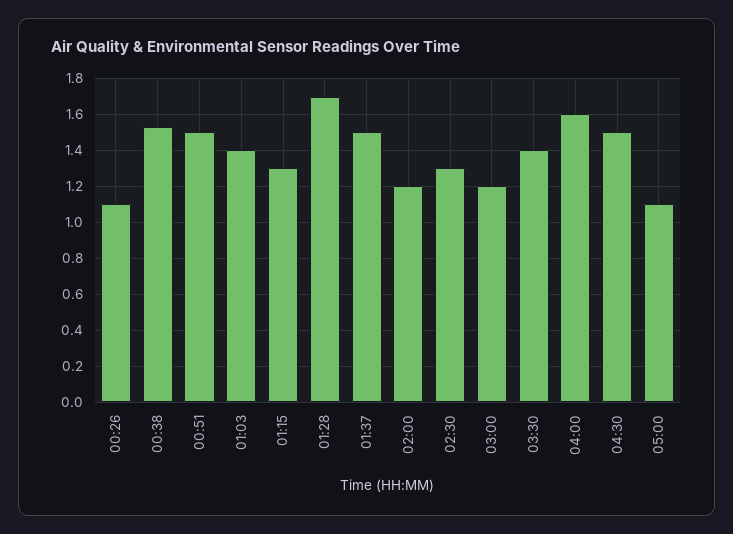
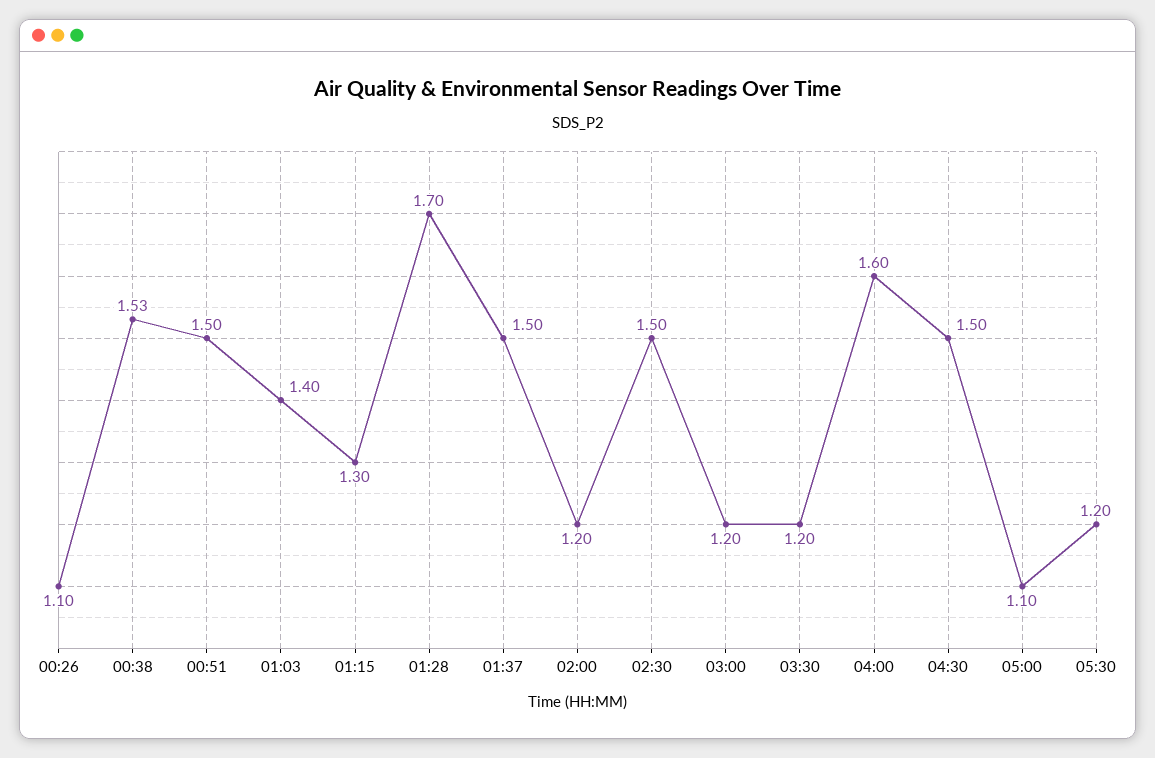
02:30: 1.3 -> 1.5
03:30: 1.4 -> 1.2
05:30: none -> 1.2

